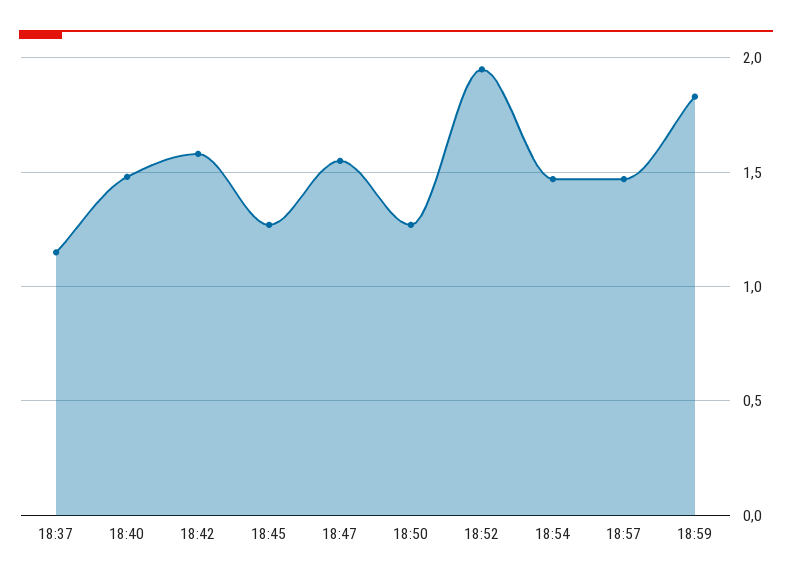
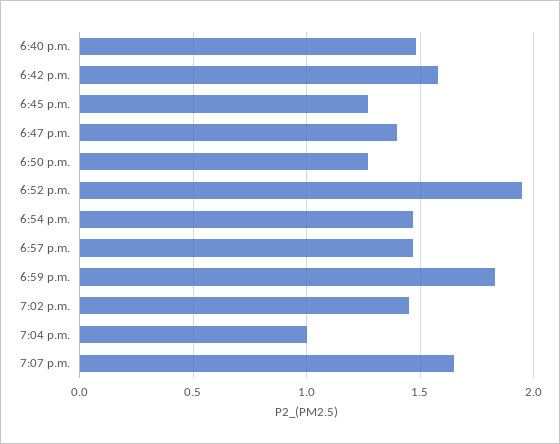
18:37: 1.15 -> none
18:47: 1.55 -> 1.4
7:02 p.m.: none -> 1.45
7:04 p.m.: none -> 1
7:07 p.m.: none -> 1.65

